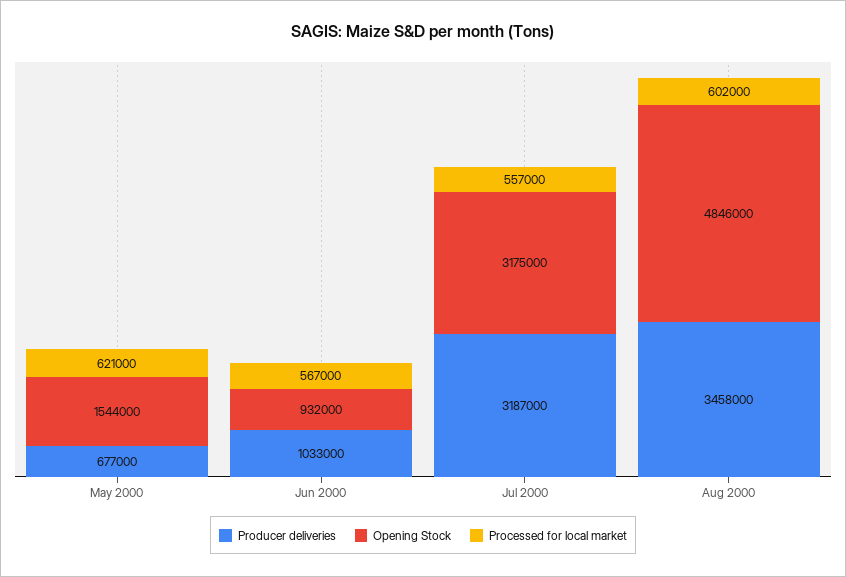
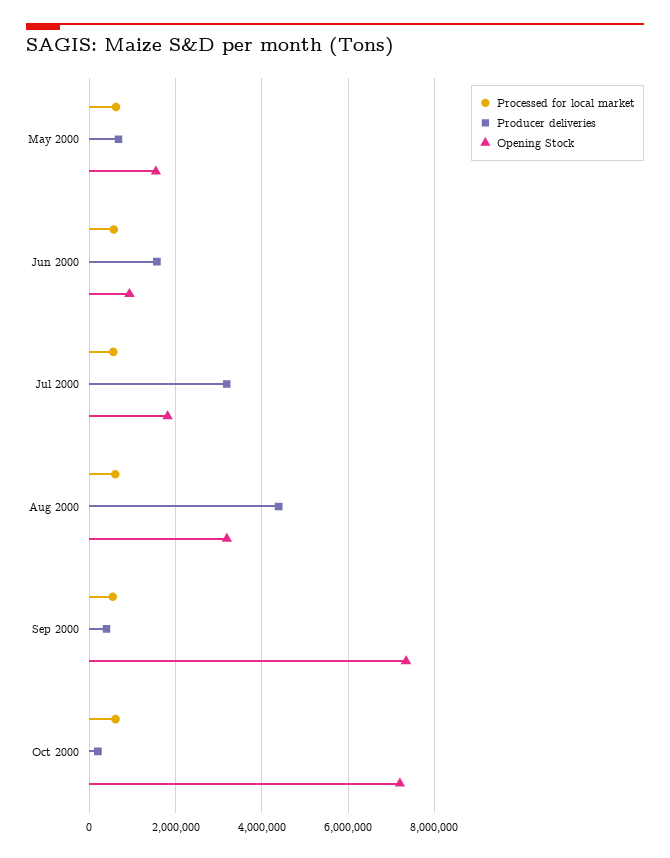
Producer deliveries, Jun 2000: 1033000 -> 1600000
Opening Stock, Jul 2000: 3175000 -> 1800000
Producer deliveries, Aug 2000: 3458000 -> 4400000
Opening Stock, Aug 2000: 4846000 -> 3200000
Processed for local market, Sep 2000: none -> 600000
Producer deliveries, Sep 2000: none -> 400000
Opening Stock, Sep 2000: none -> 7400000
Processed for local market, Oct 2000: none -> 600000
Producer deliveries, Oct 2000: none -> 200000
Opening Stock, Oct 2000: none -> 7200000

